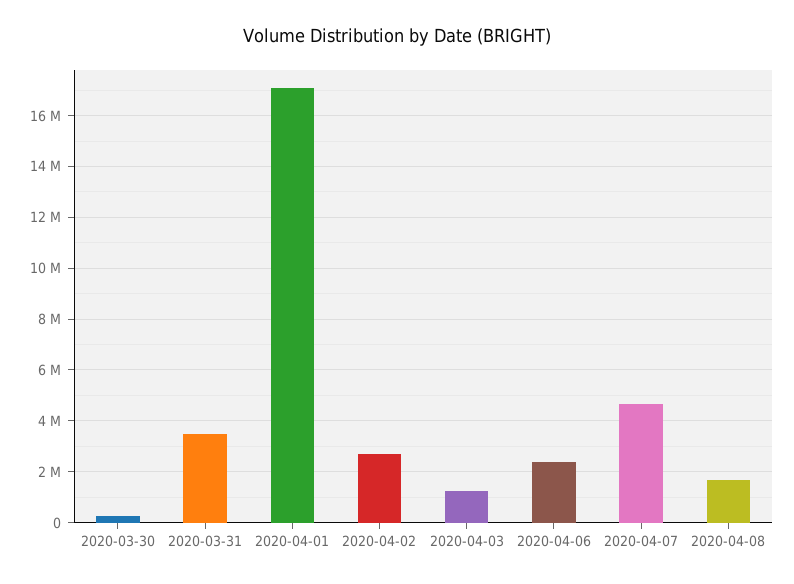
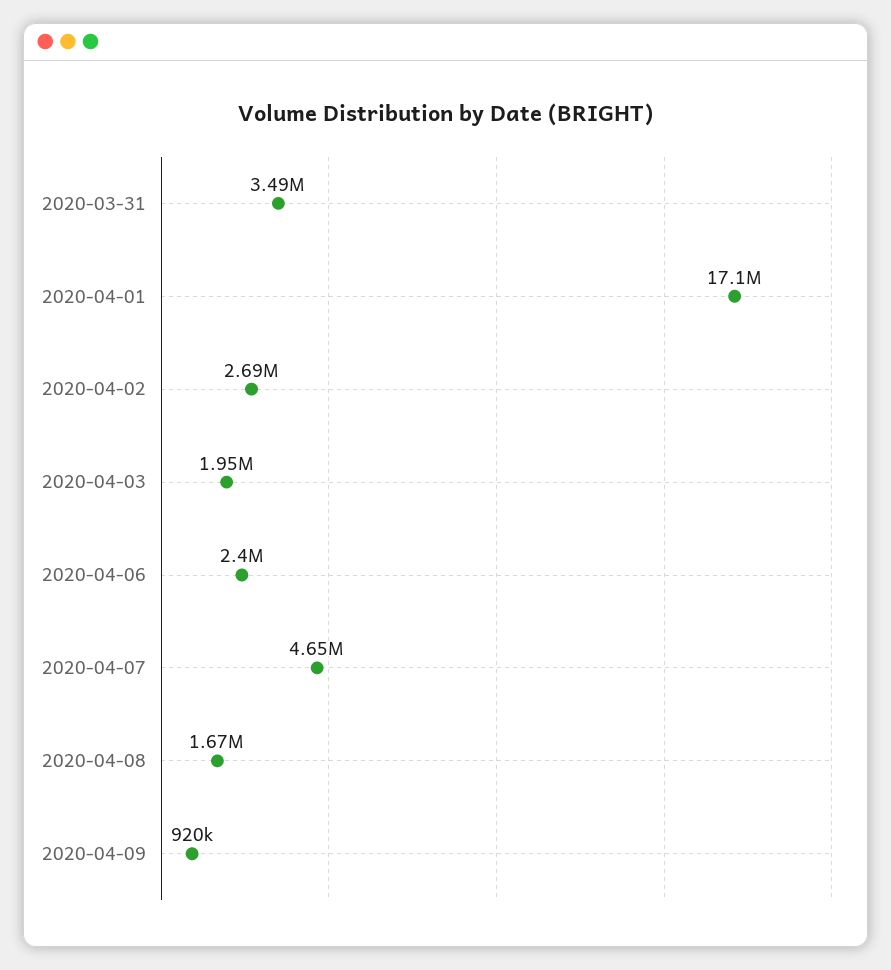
2020-03-30: 250000 -> none
2020-04-03: 1250000 -> 1950000
2020-04-09: none -> 920000

